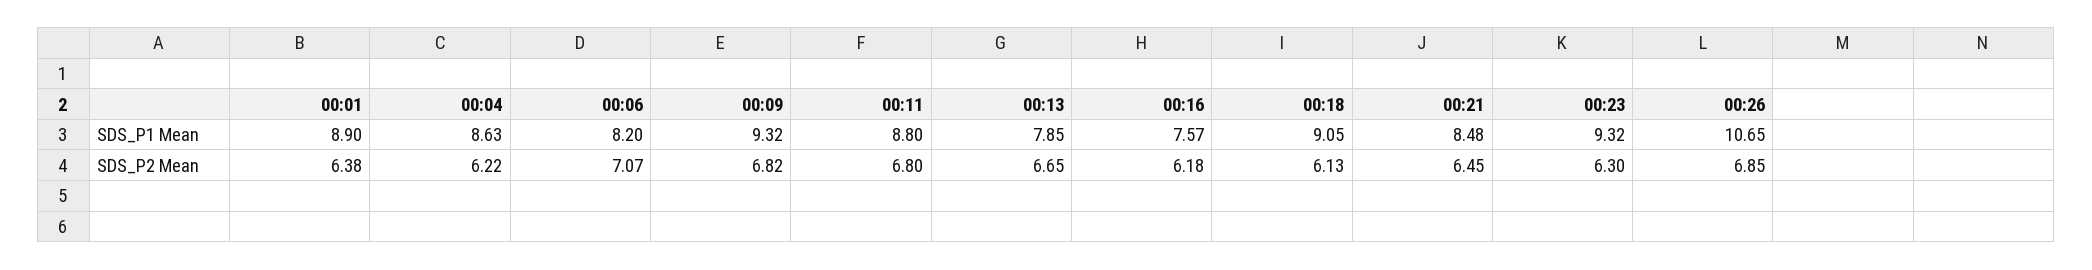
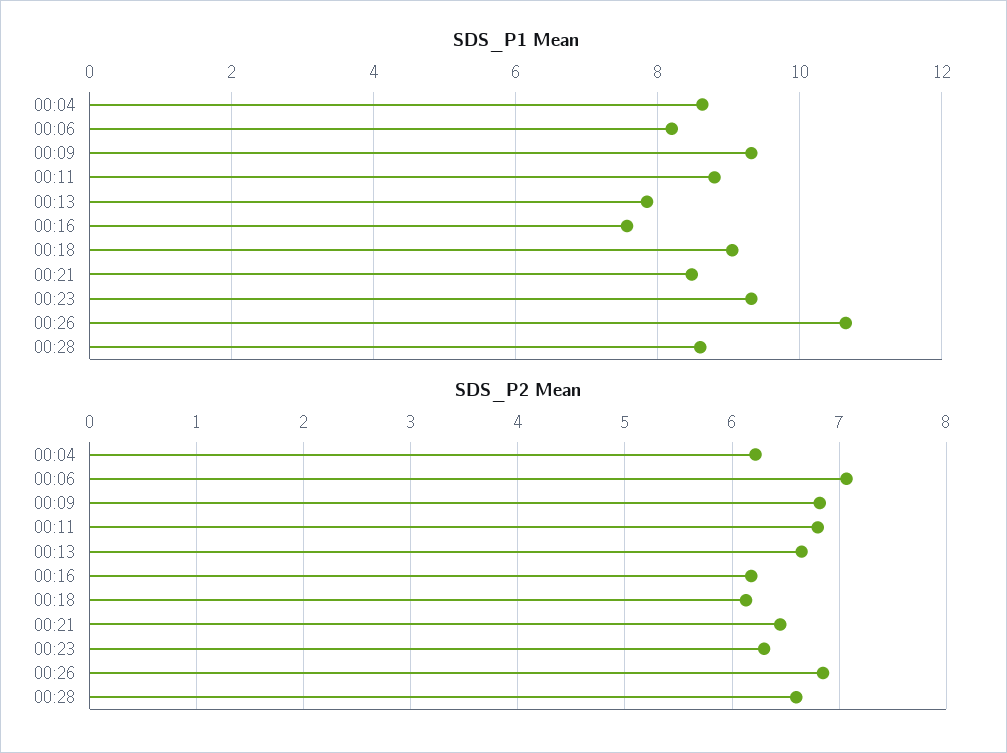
SDS_P1 Mean, 00:01: 8.9 -> none
SDS_P2 Mean, 00:01: 6.38 -> none
SDS_P1 Mean, 00:28: none -> 8.6
SDS_P2 Mean, 00:28: none -> 6.6

